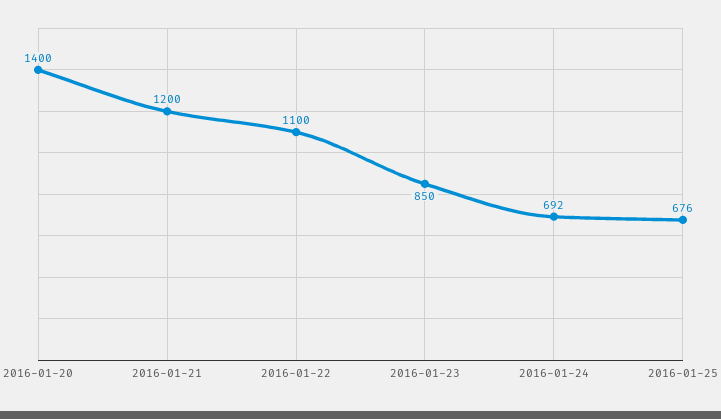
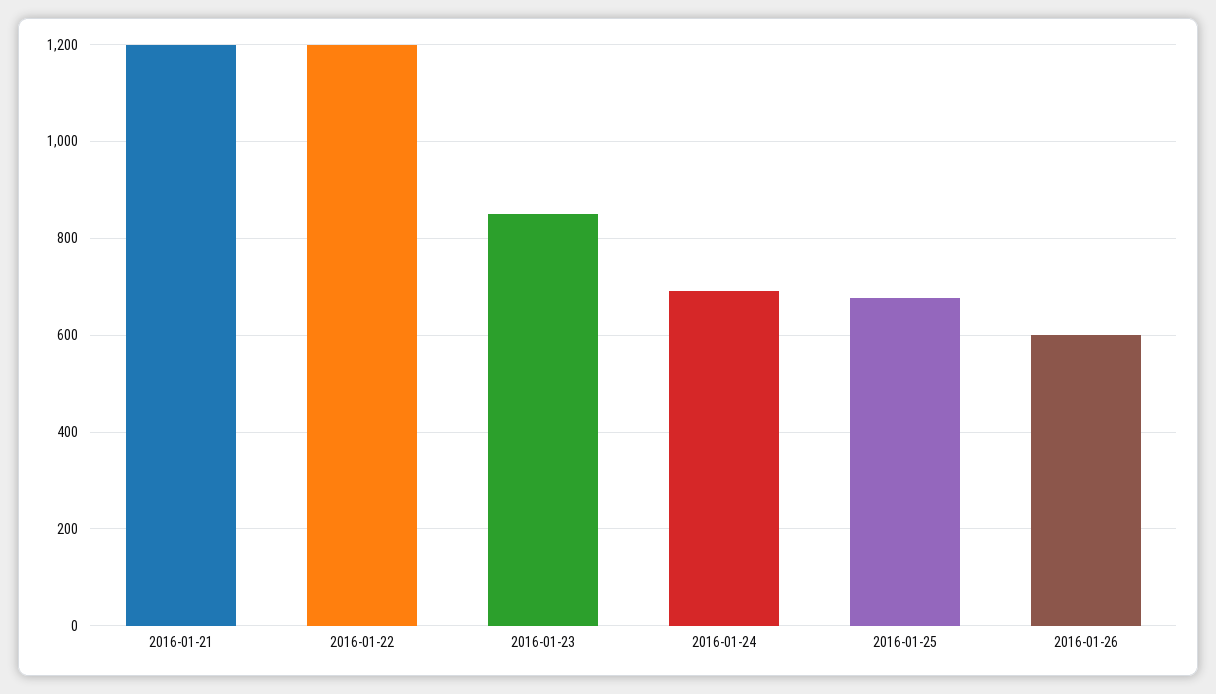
2016-01-20: 1400 -> none
2016-01-22: 1100 -> 1200
2016-01-26: none -> 600

